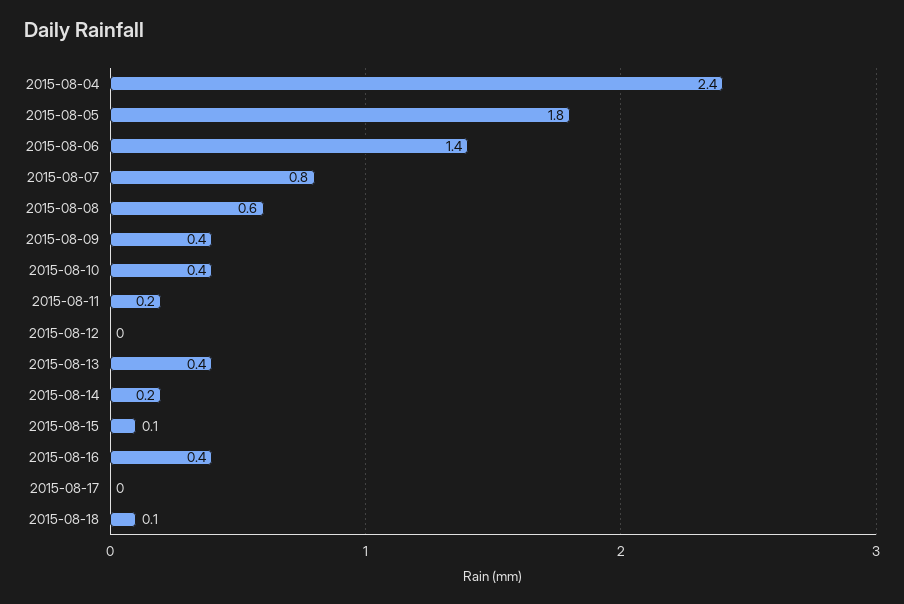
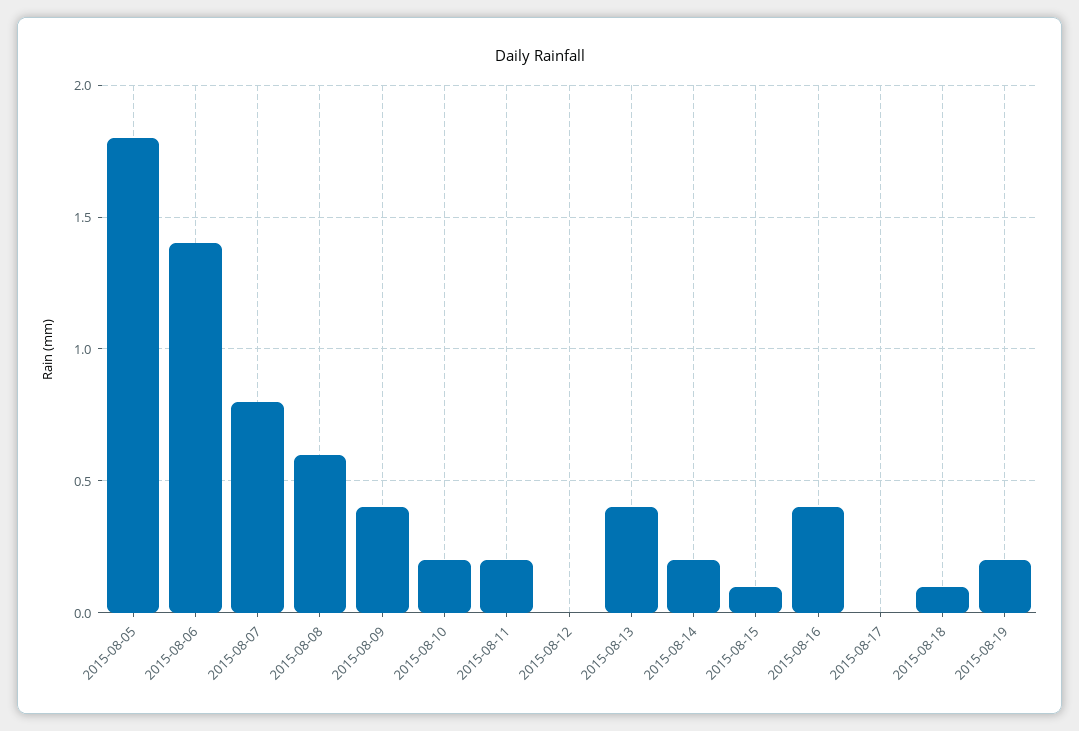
2015-08-04: 2.4 -> none
2015-08-10: 0.4 -> 0.2
2015-08-19: none -> 0.2

